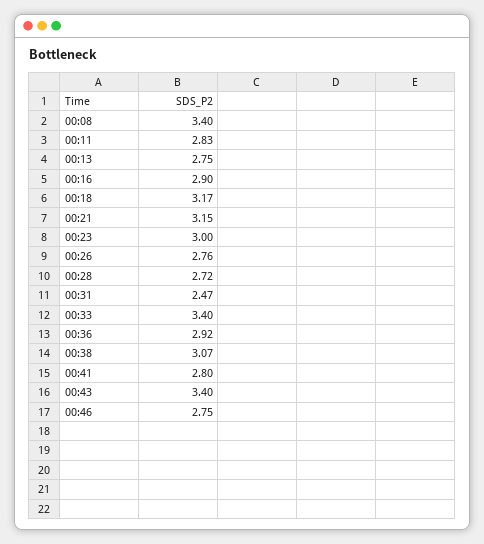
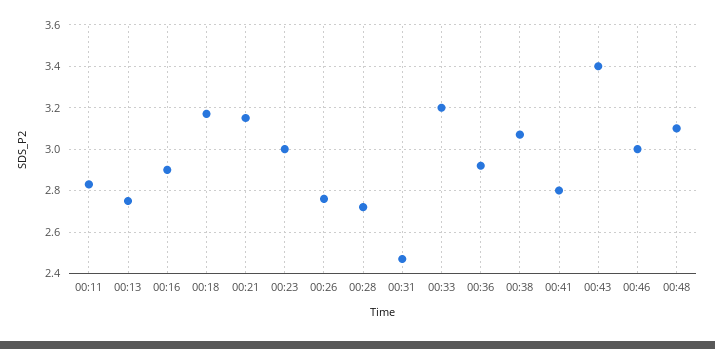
00:08: 3.4 -> none
00:33: 3.4 -> 3.2
00:46: 2.75 -> 3
00:48: none -> 3.1

